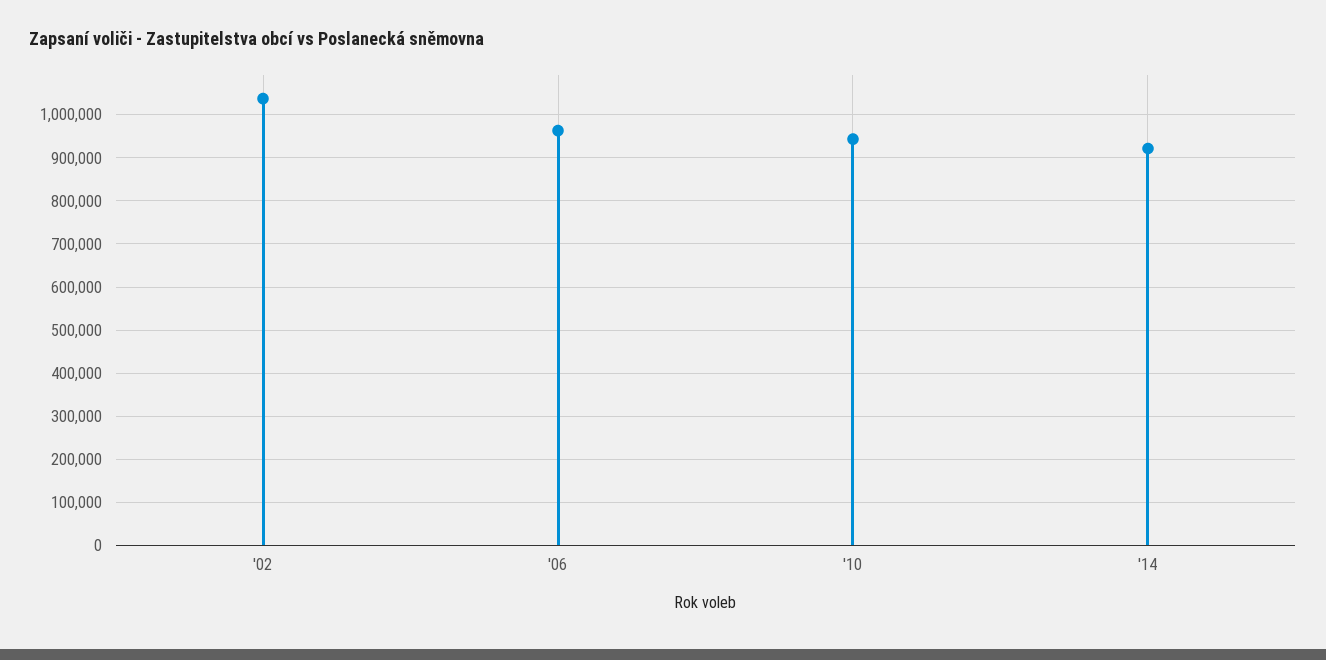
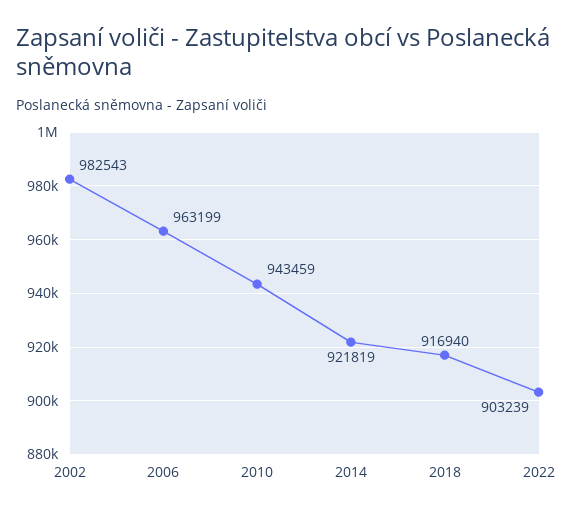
'02: 1040000 -> 982543
2018: none -> 916940
2022: none -> 903239

